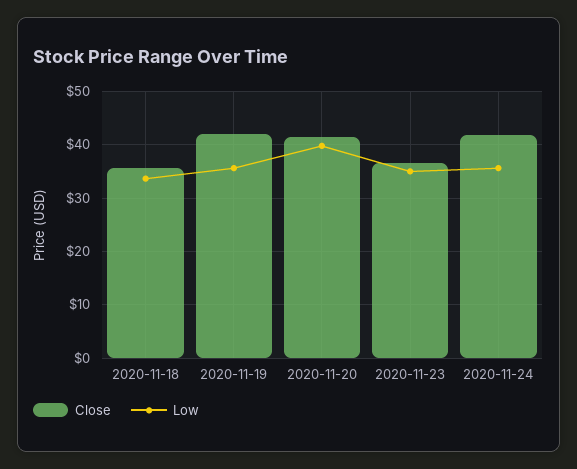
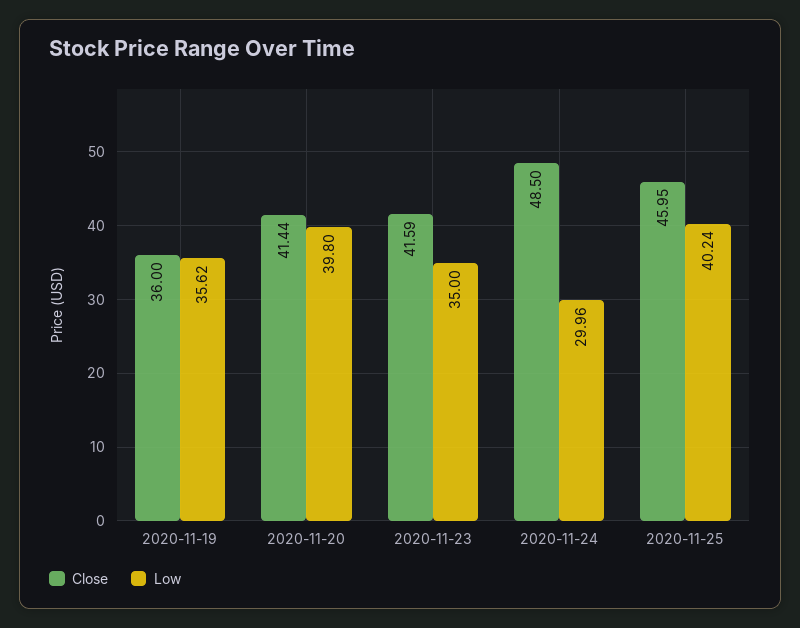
Close, 2020-11-18: 36 -> none
Low, 2020-11-18: 34 -> none
Close, 2020-11-19: 42 -> 36
Close, 2020-11-23: 36 -> 41.59
Close, 2020-11-24: 42 -> 48.5
Low, 2020-11-24: 36 -> 29.96
Close, 2020-11-25: none -> 45.95
Low, 2020-11-25: none -> 40.24

